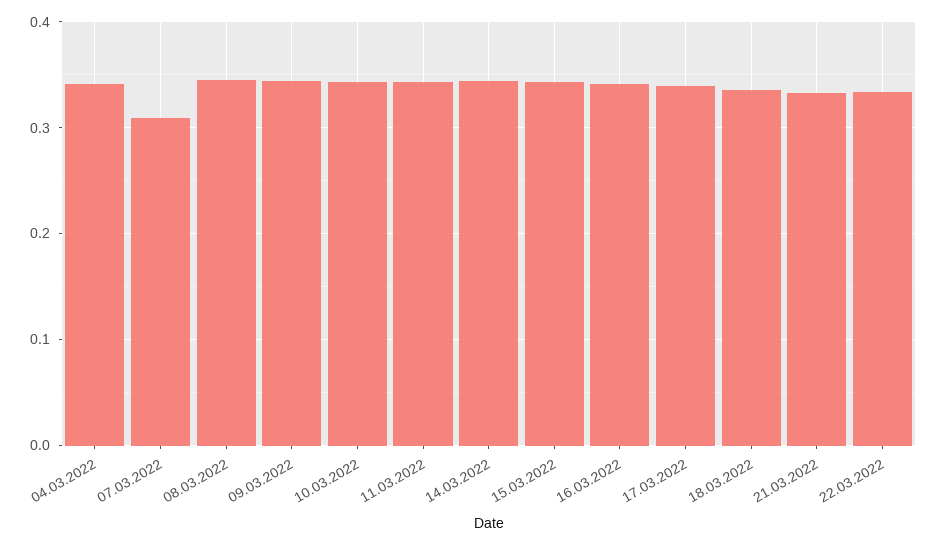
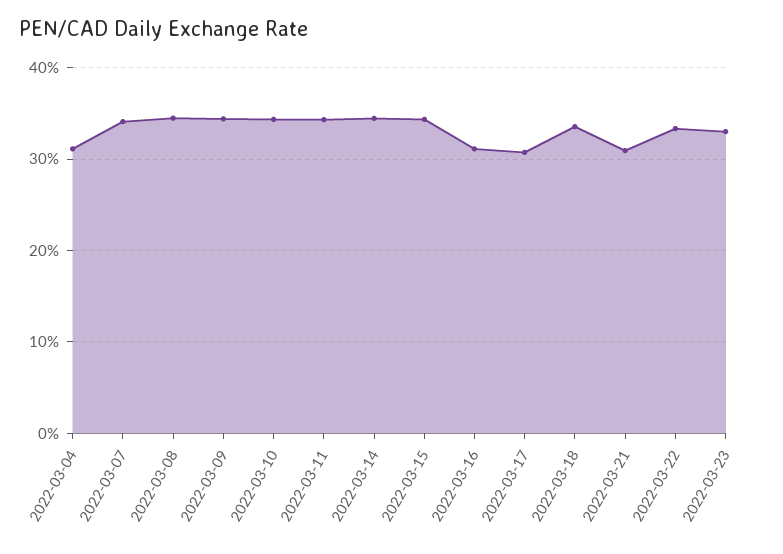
04.03.2022: 0.34 -> 0.31
07.03.2022: 0.31 -> 0.34
16.03.2022: 0.34 -> 0.31
17.03.2022: 0.34 -> 0.31
21.03.2022: 0.33 -> 0.31
2022-03-23: none -> 0.33

